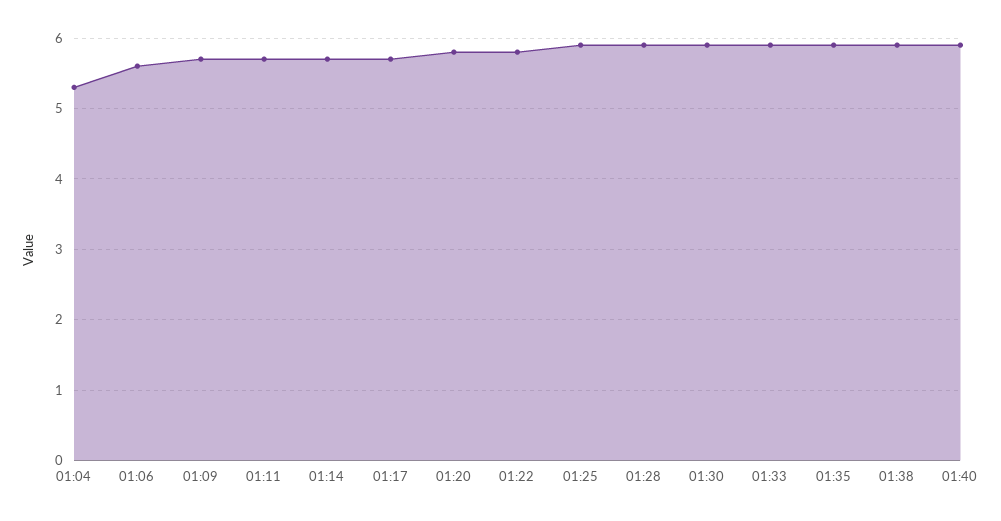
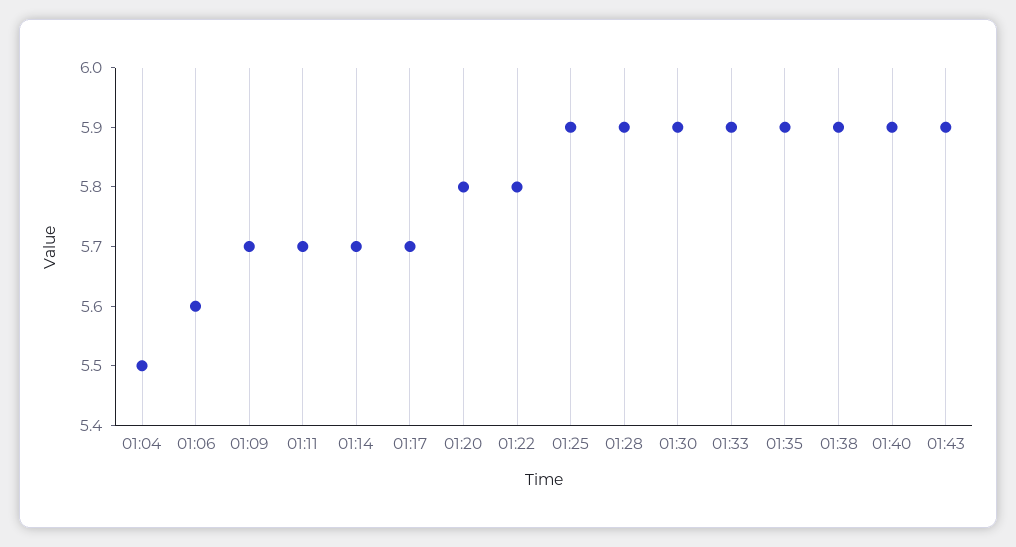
01:04: 5.3 -> 5.5
01:43: none -> 5.9

